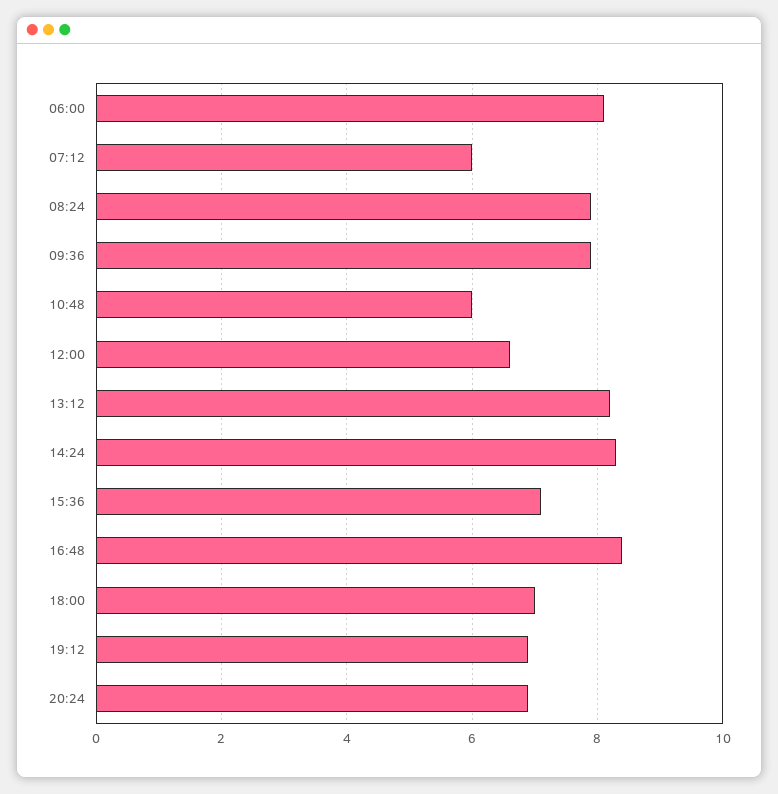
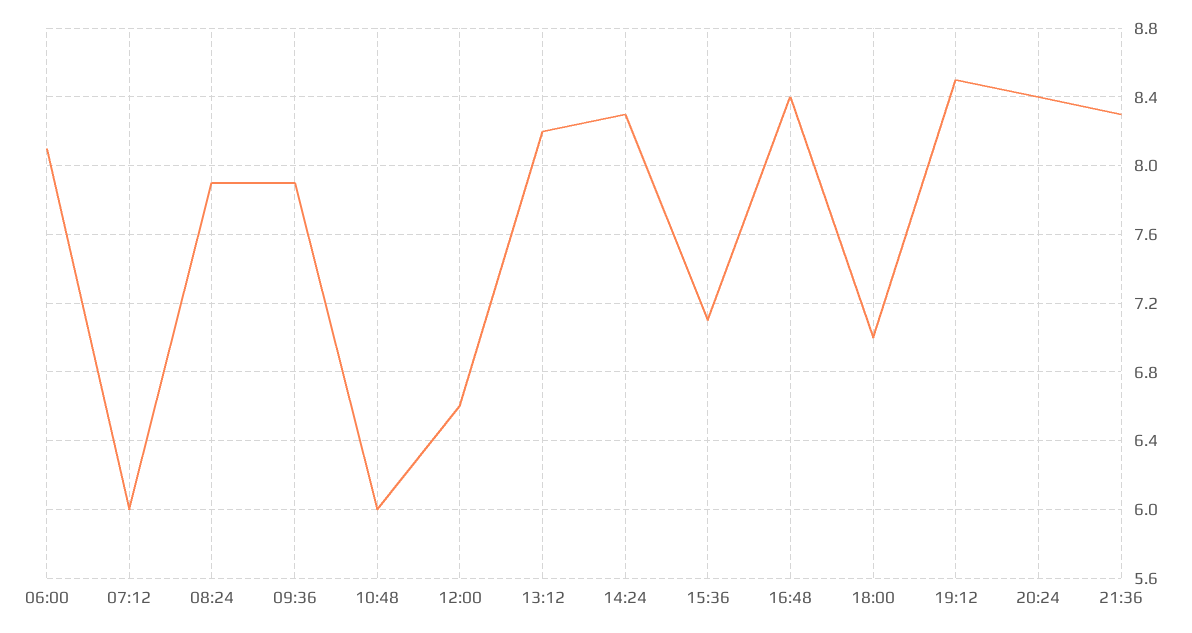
19:12: 7 -> 8.5
20:24: 7 -> 8.4
21:36: none -> 8.3

